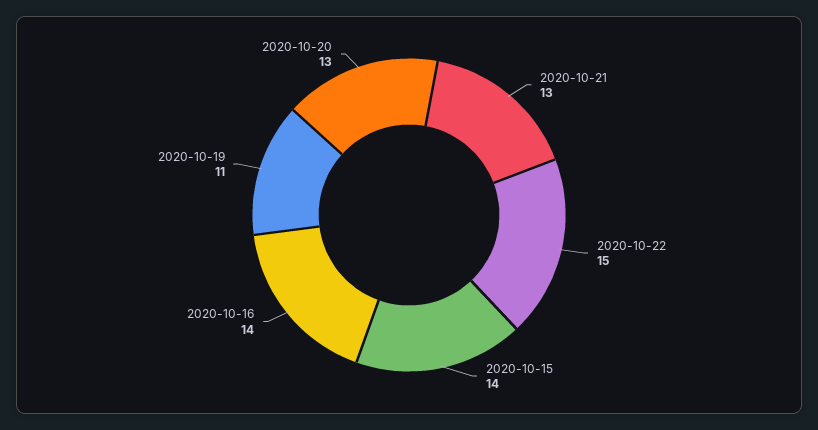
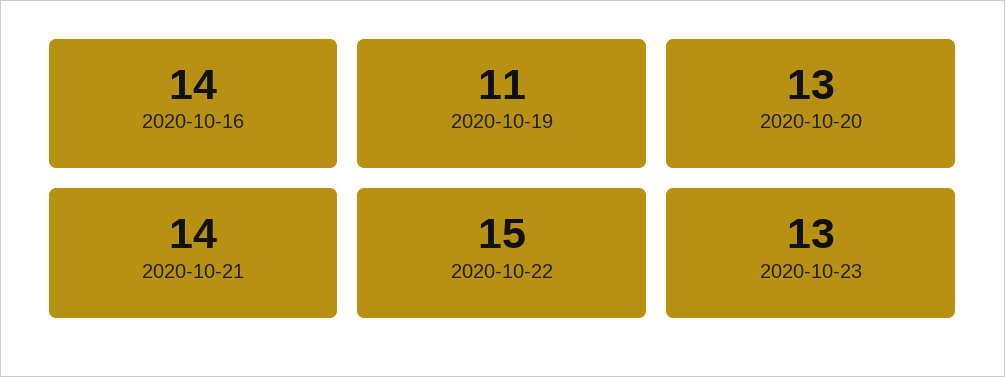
2020-10-21: 13 -> 14
2020-10-15: 14 -> none
2020-10-23: none -> 13

